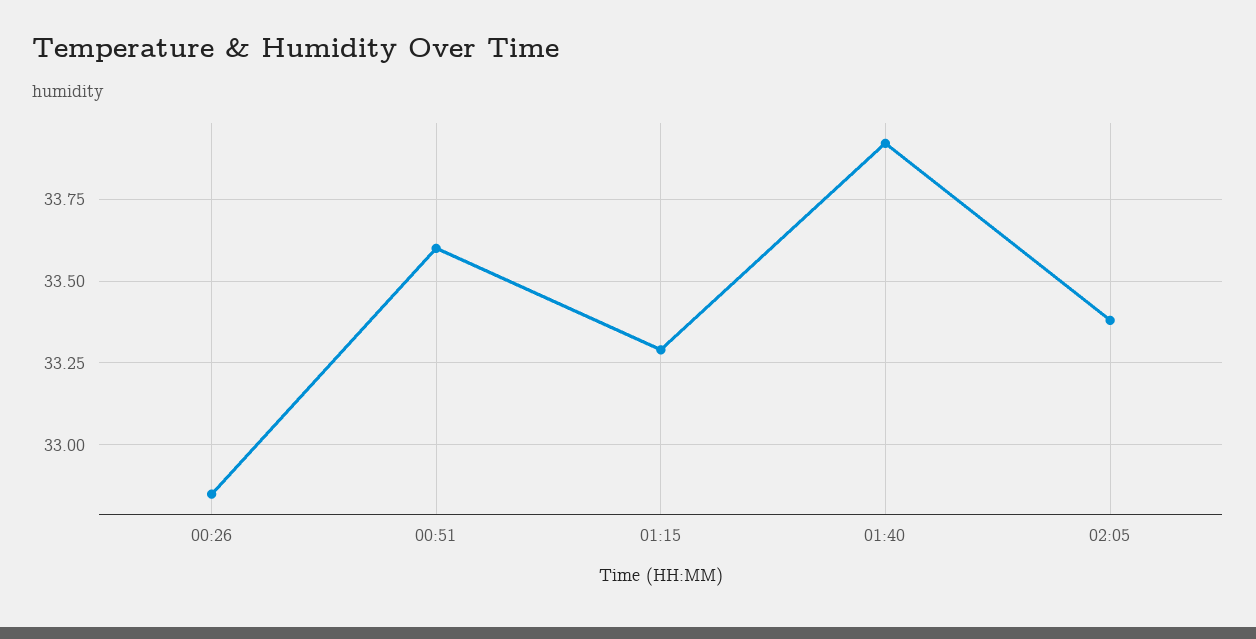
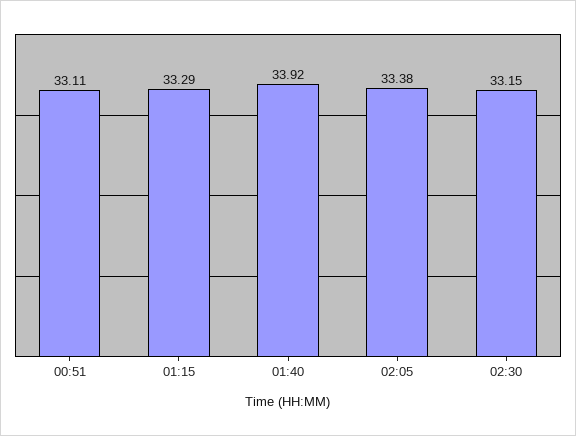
00:26: 32.85 -> none
00:51: 33.6 -> 33.11
02:30: none -> 33.15

